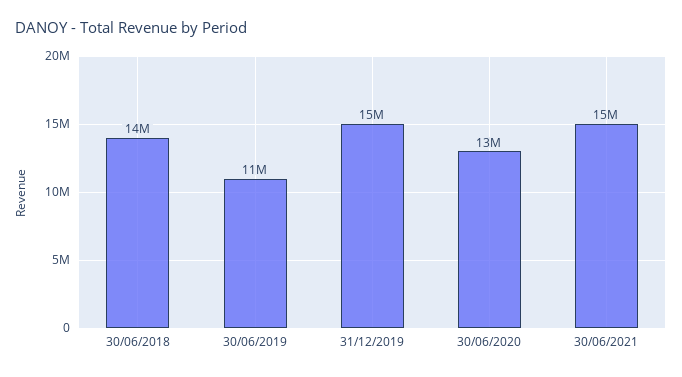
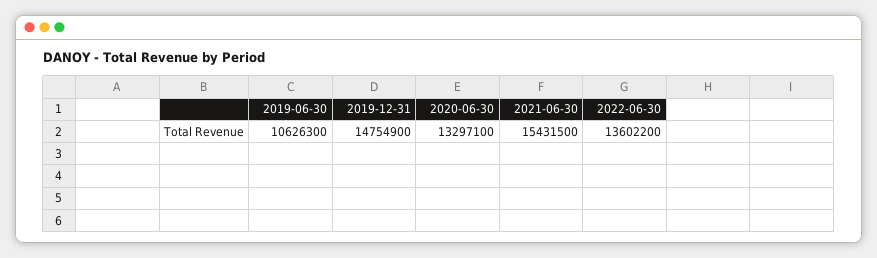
30/06/2018: 14000000 -> none
2022-06-30: none -> 13602200

